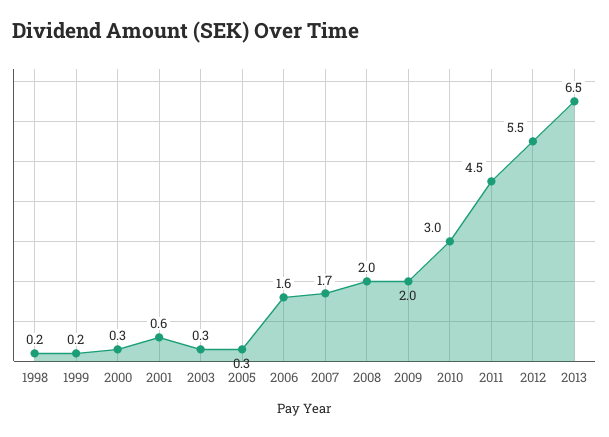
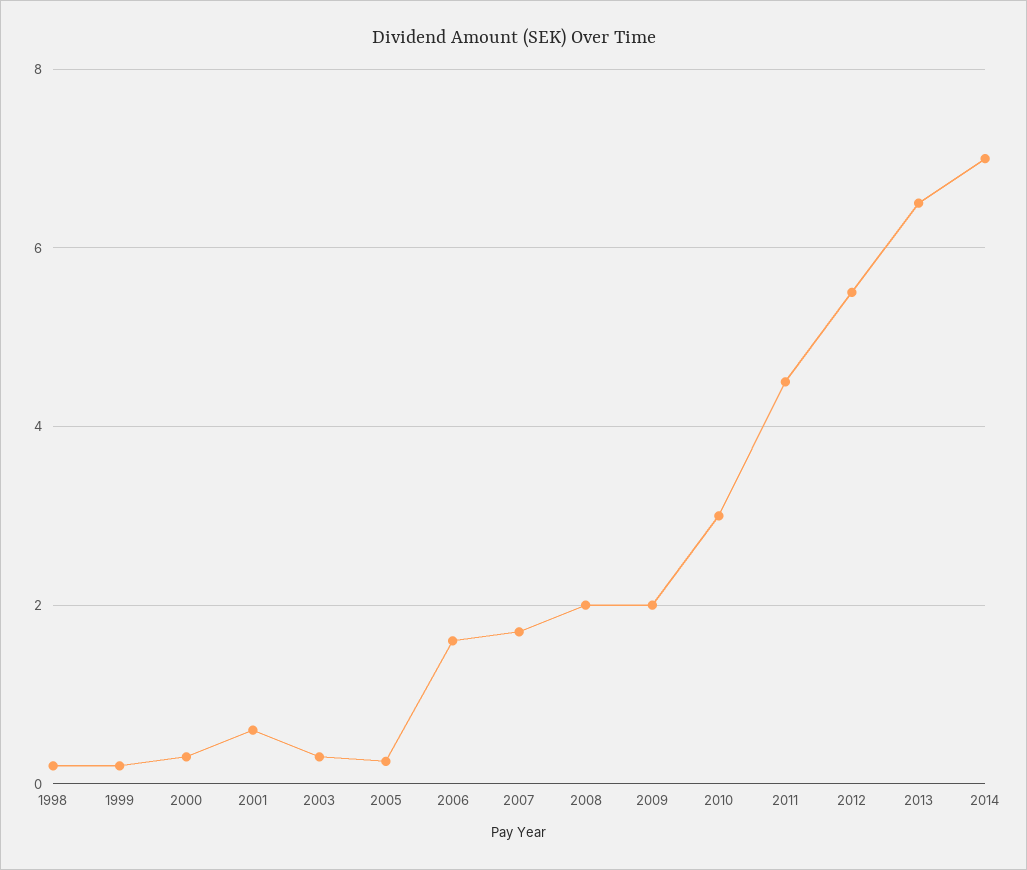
2014: none -> 7

